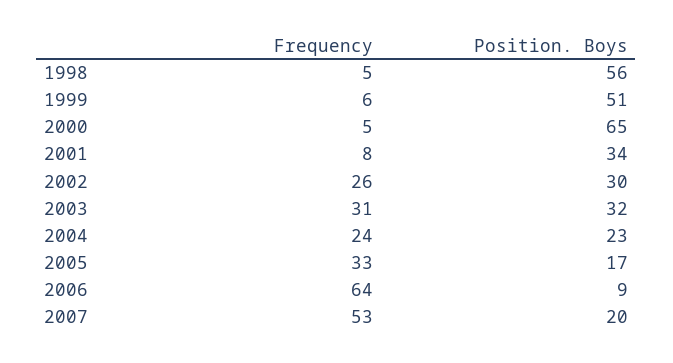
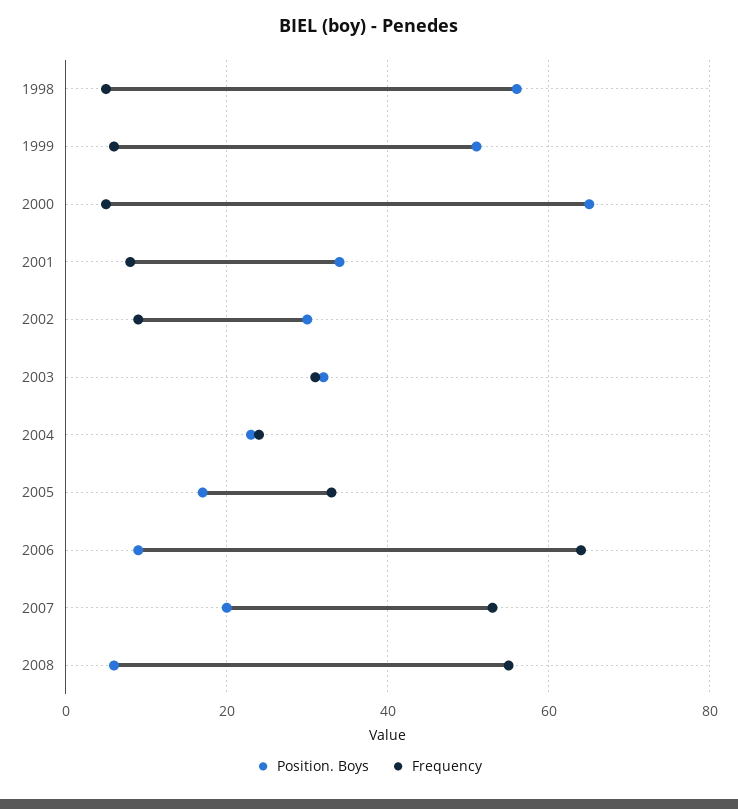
Frequency, 2002: 26 -> 10
Position. Boys, 2008: none -> 5
Frequency, 2008: none -> 55

